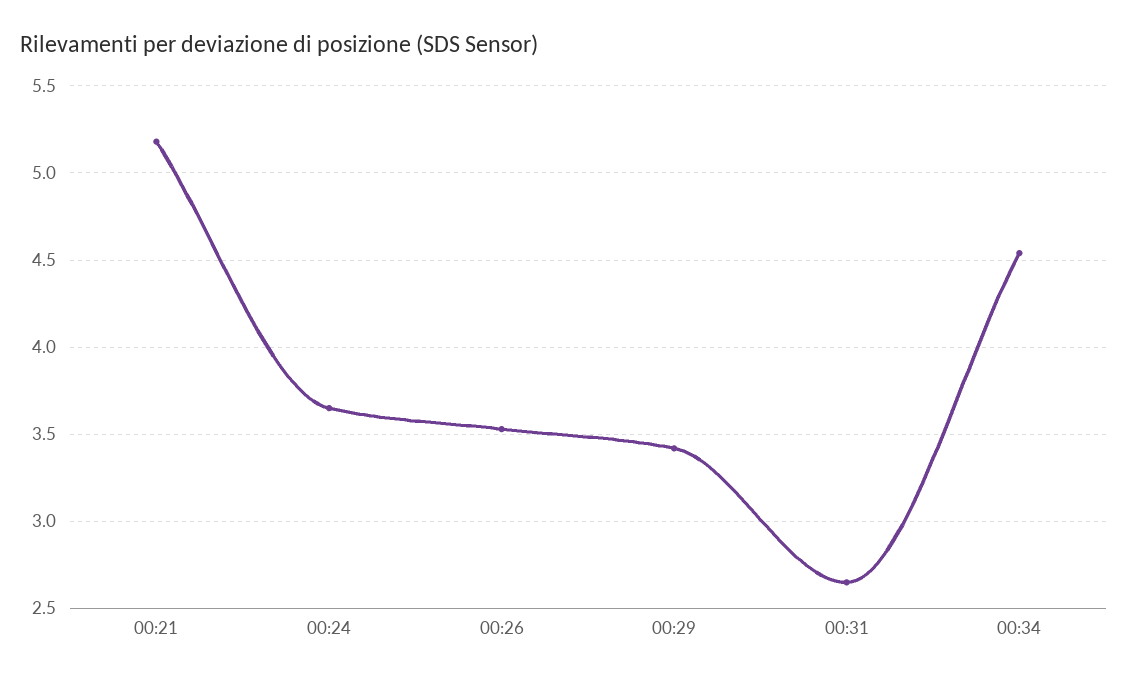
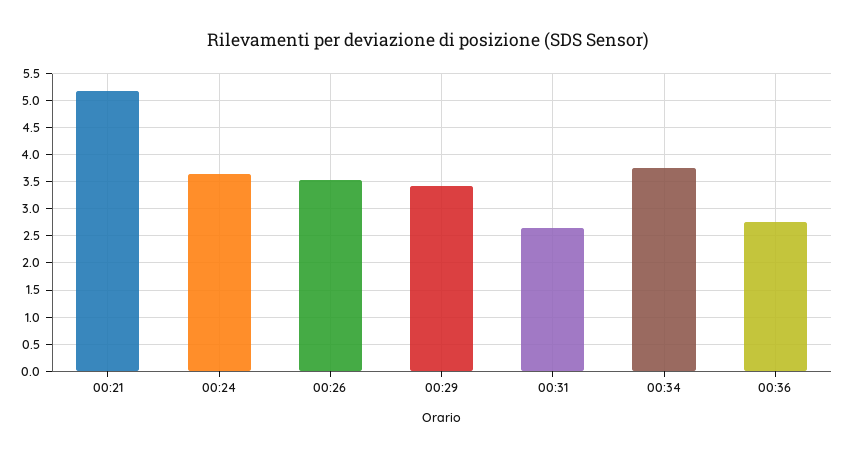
00:34: 4.55 -> 3.75
00:36: none -> 2.75

